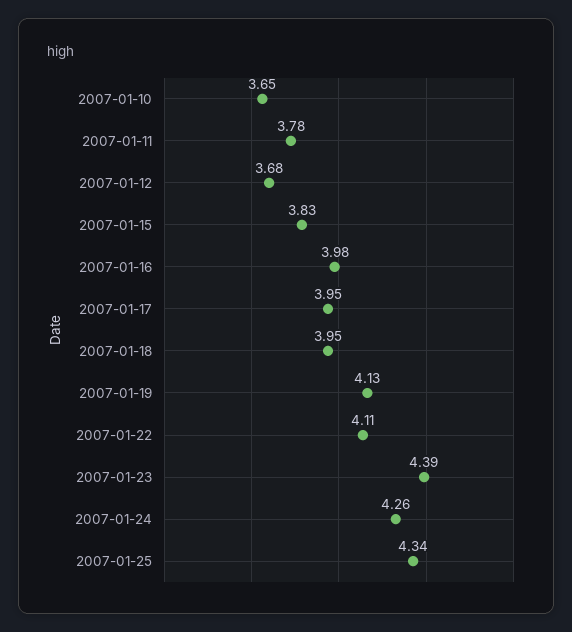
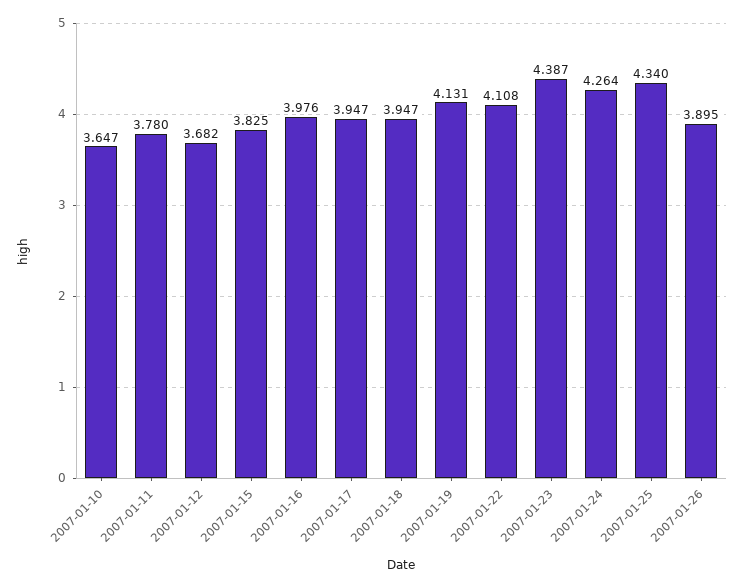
2007-01-26: none -> 3.895

